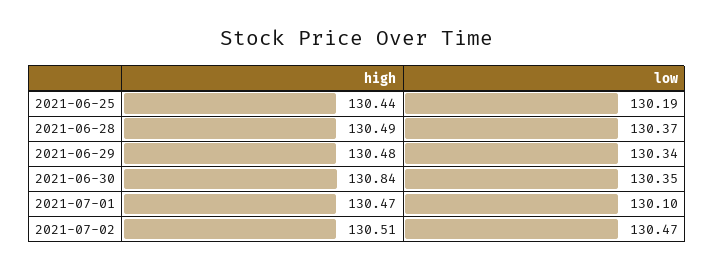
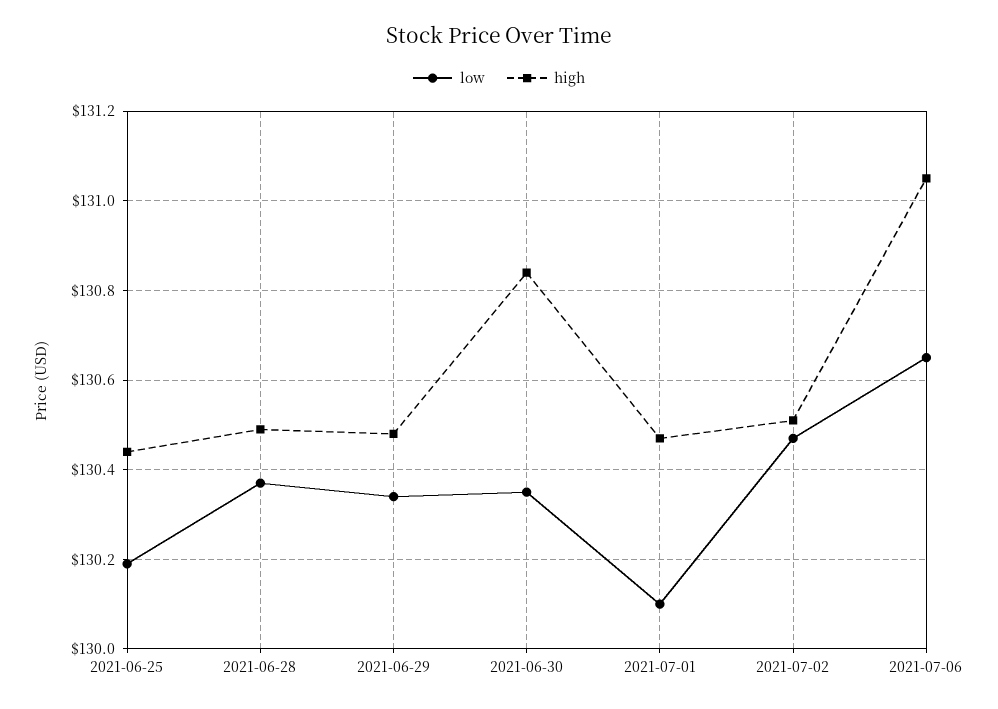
low, 2021-07-06: none -> 130.65
high, 2021-07-06: none -> 131.05

